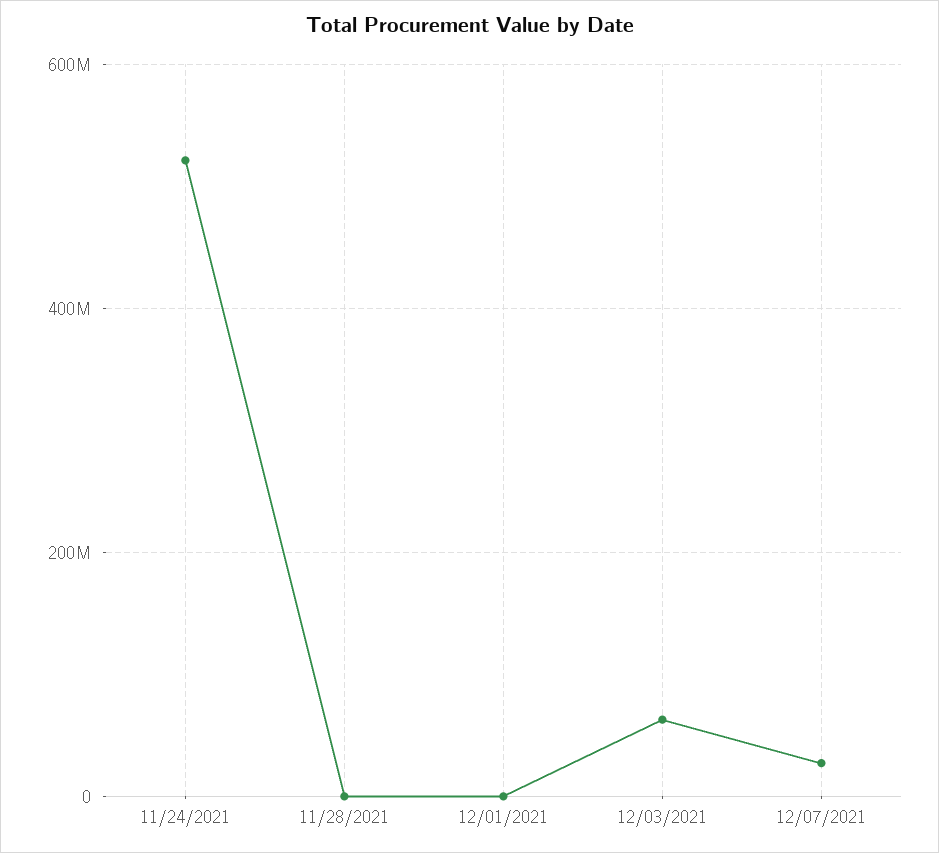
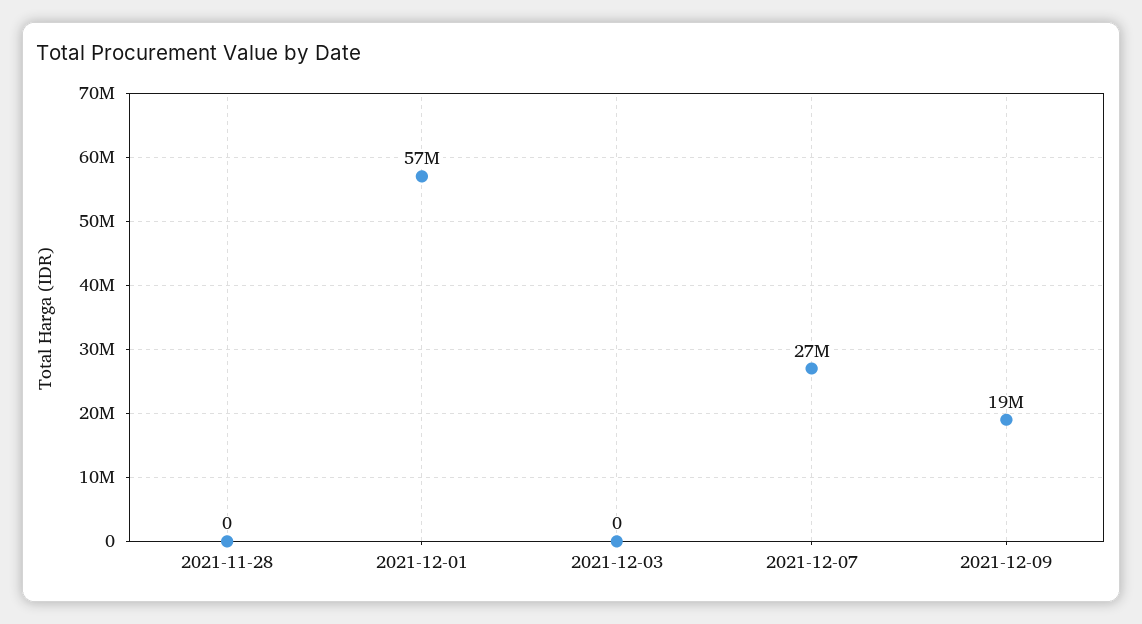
11/24/2021: 520000000 -> none
12/01/2021: 0 -> 57000000
12/03/2021: 60000000 -> 0
2021-12-09: none -> 19000000

